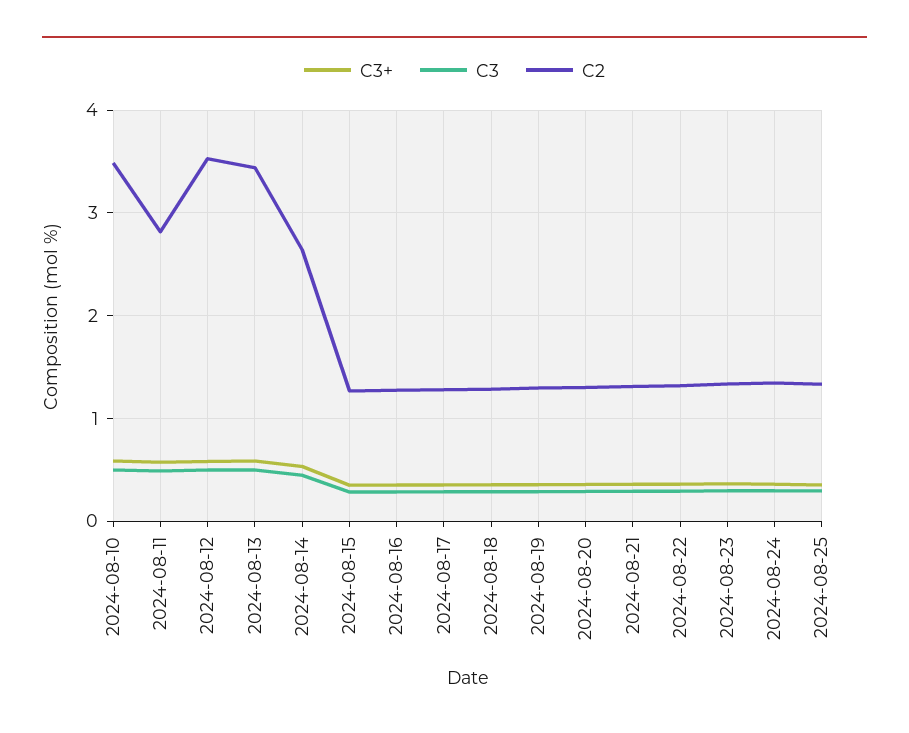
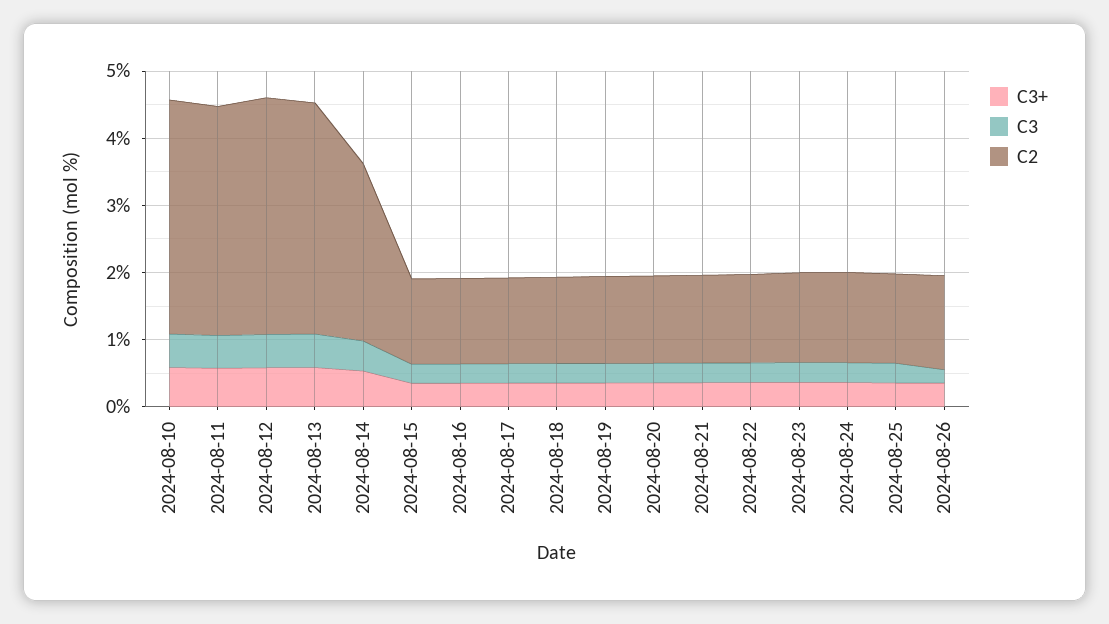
C2, 2024-08-11: 2.8 -> 3.4
C3+, 2024-08-26: none -> 0.4
C3, 2024-08-26: none -> 0.2
C2, 2024-08-26: none -> 1.4

